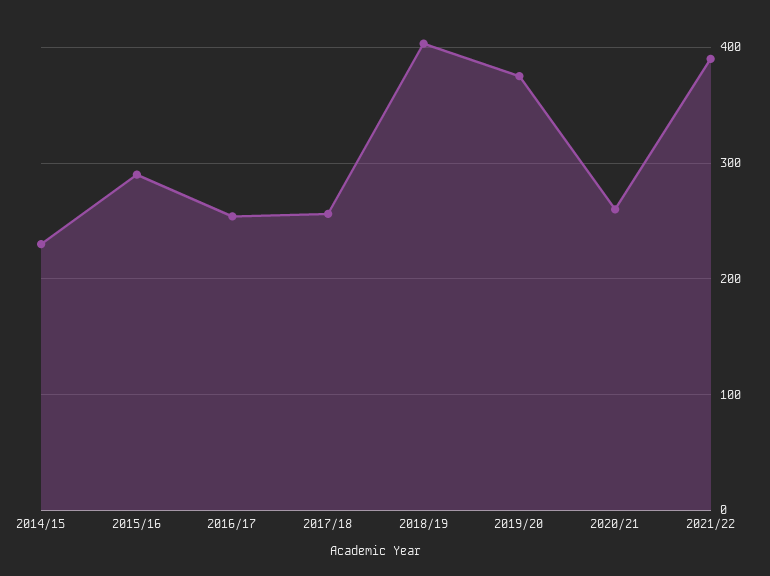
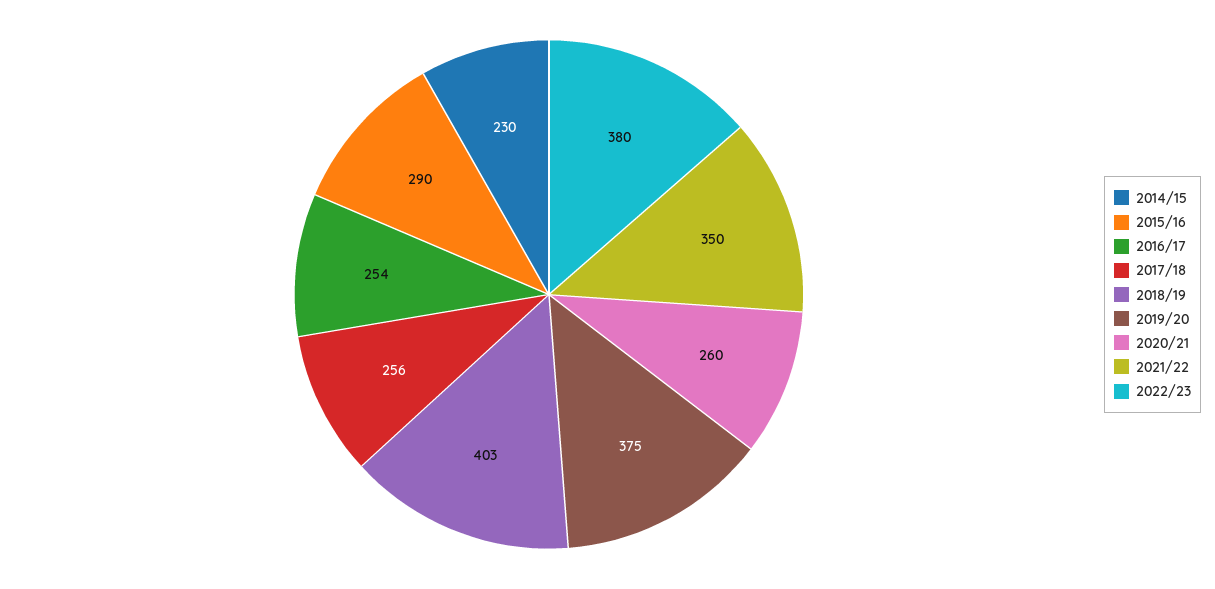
2021/22: 390 -> 350
2022/23: none -> 380

